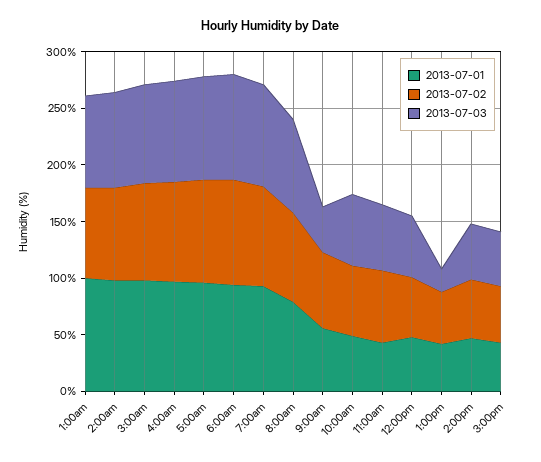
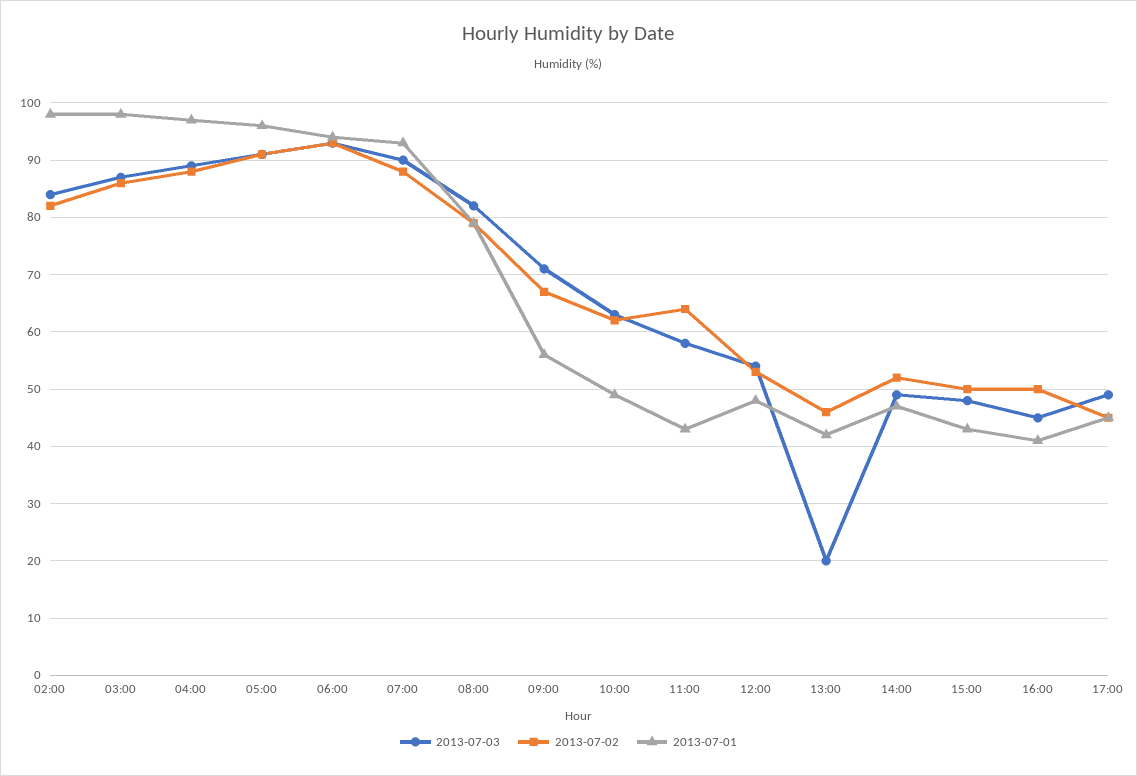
2013-07-01, 1:00am: 100 -> none
2013-07-02, 1:00am: 80 -> none
2013-07-03, 1:00am: 80 -> none
2013-07-03, 9:00am: 40 -> 70
2013-07-03, 16:00: none -> 45
2013-07-02, 16:00: none -> 50
2013-07-01, 16:00: none -> 40
2013-07-03, 17:00: none -> 50
2013-07-02, 17:00: none -> 45
2013-07-01, 17:00: none -> 45

